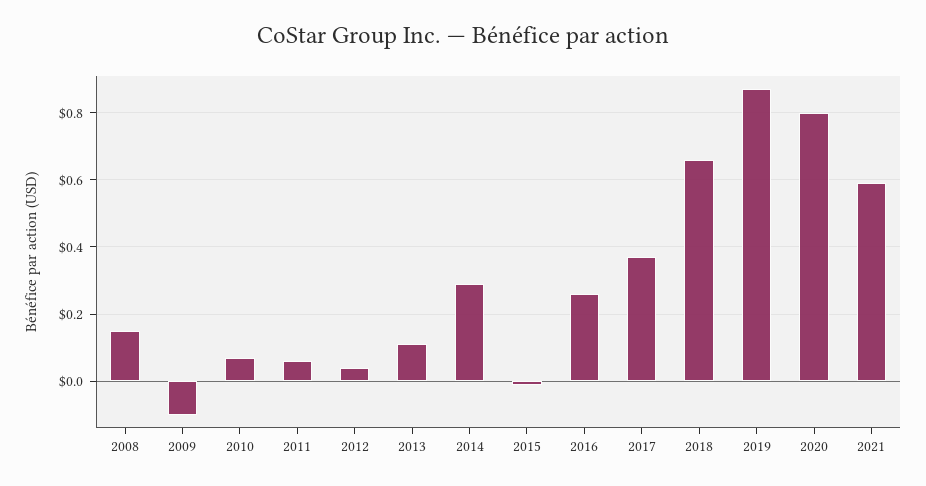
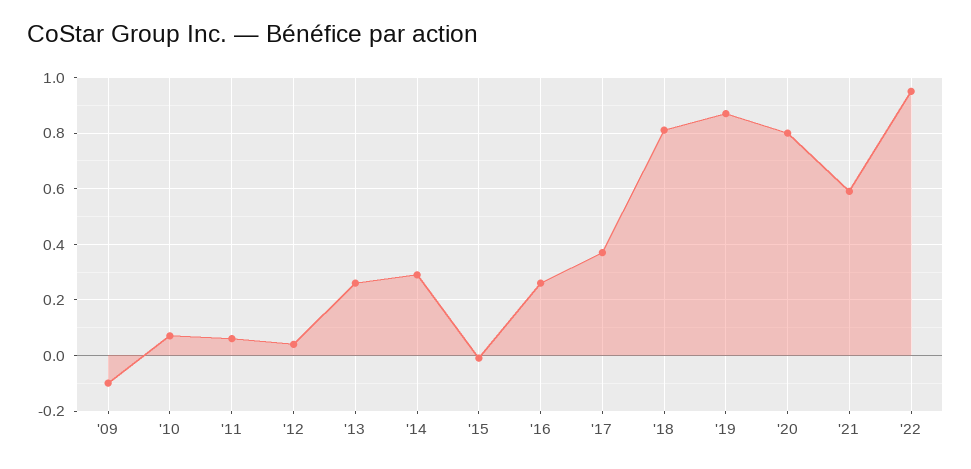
2008: 0.15 -> none
2013: 0.1 -> 0.25
2018: 0.65 -> 0.8
'22: none -> 0.95

